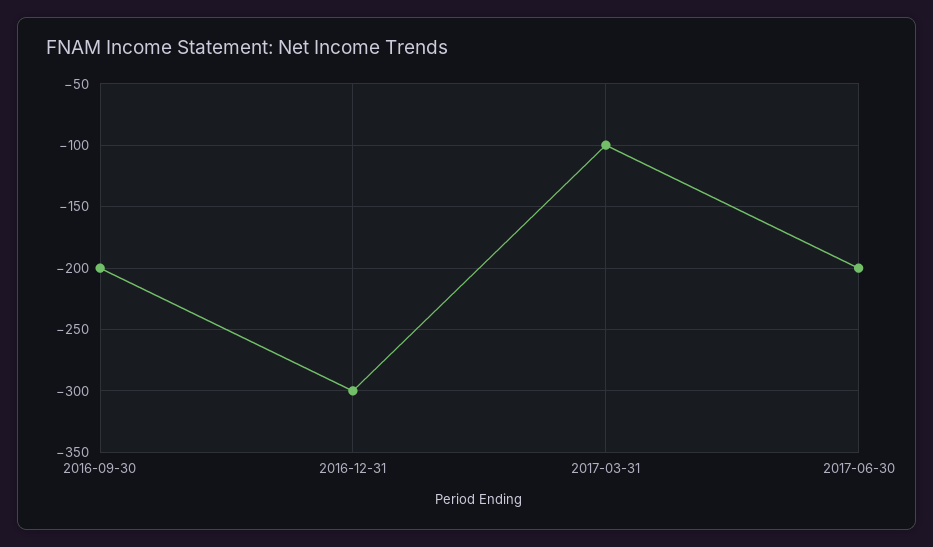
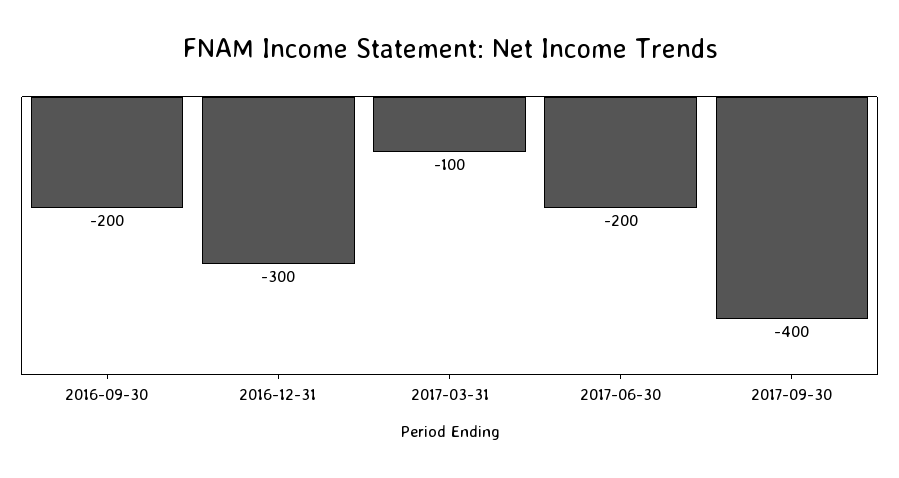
2017-09-30: none -> -400

